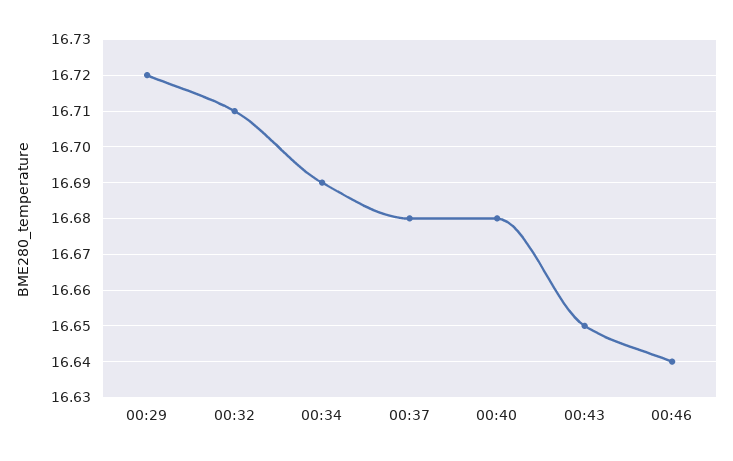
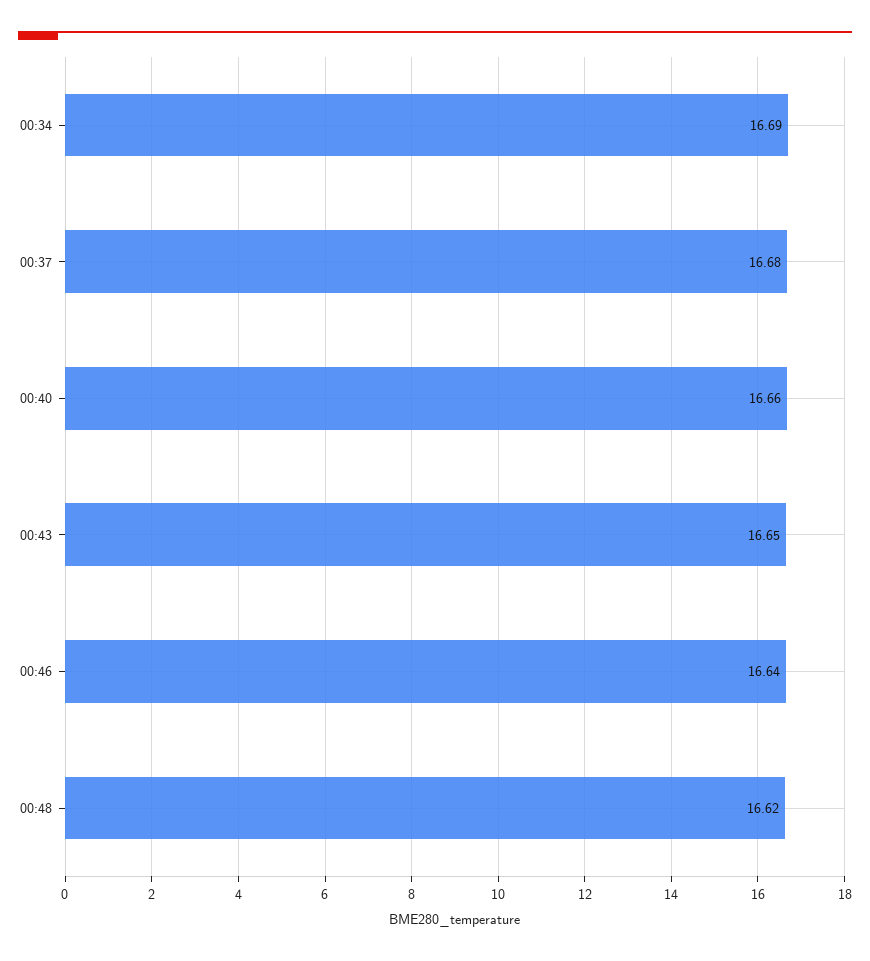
00:29: 16.72 -> none
00:32: 16.71 -> none
00:40: 16.68 -> 16.66
00:48: none -> 16.62

